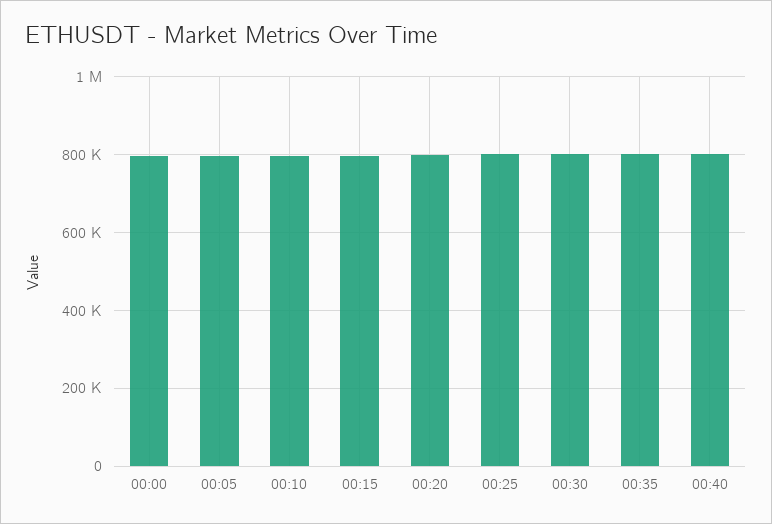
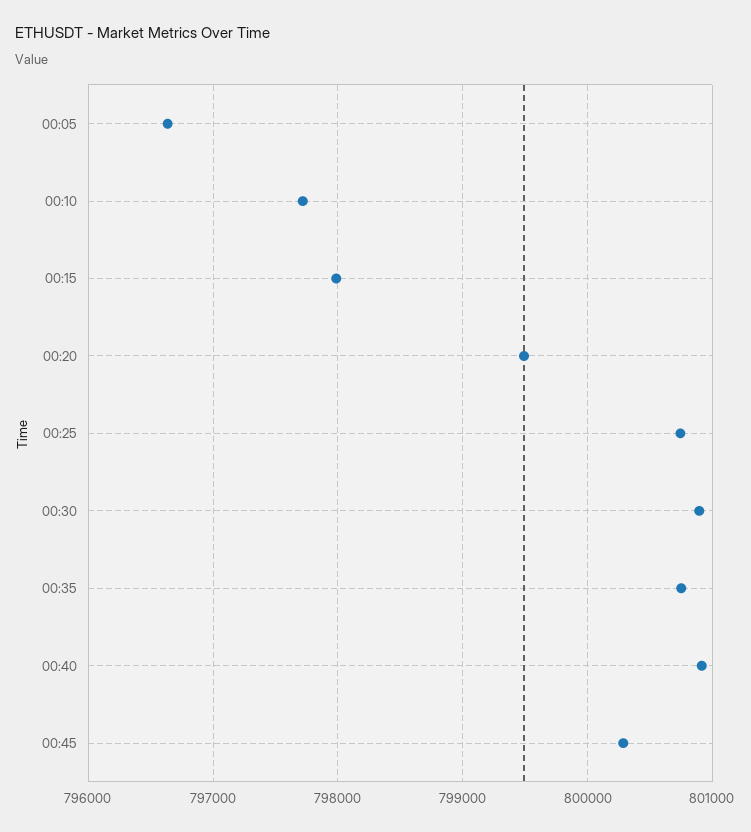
00:00: 800000 -> none
00:45: none -> 800300

